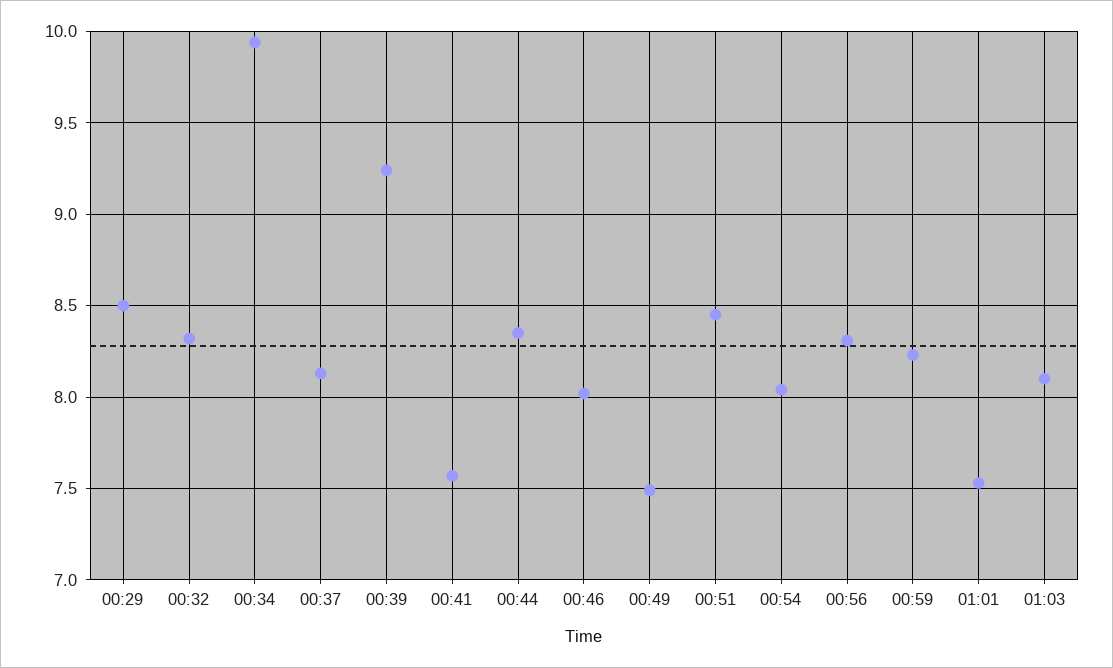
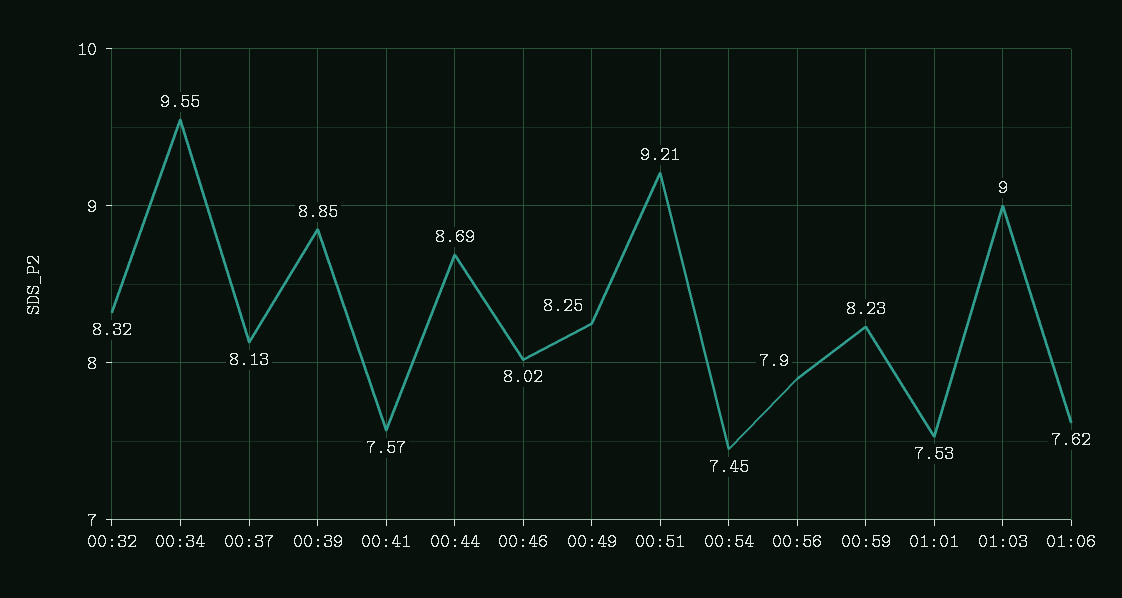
00:29: 8.5 -> none
00:34: 9.95 -> 9.55
00:39: 9.25 -> 8.85
00:44: 8.35 -> 8.69
00:49: 7.5 -> 8.25
00:51: 8.45 -> 9.21
00:54: 8.05 -> 7.45
00:56: 8.3 -> 7.9
01:03: 8.1 -> 9
01:06: none -> 7.62

